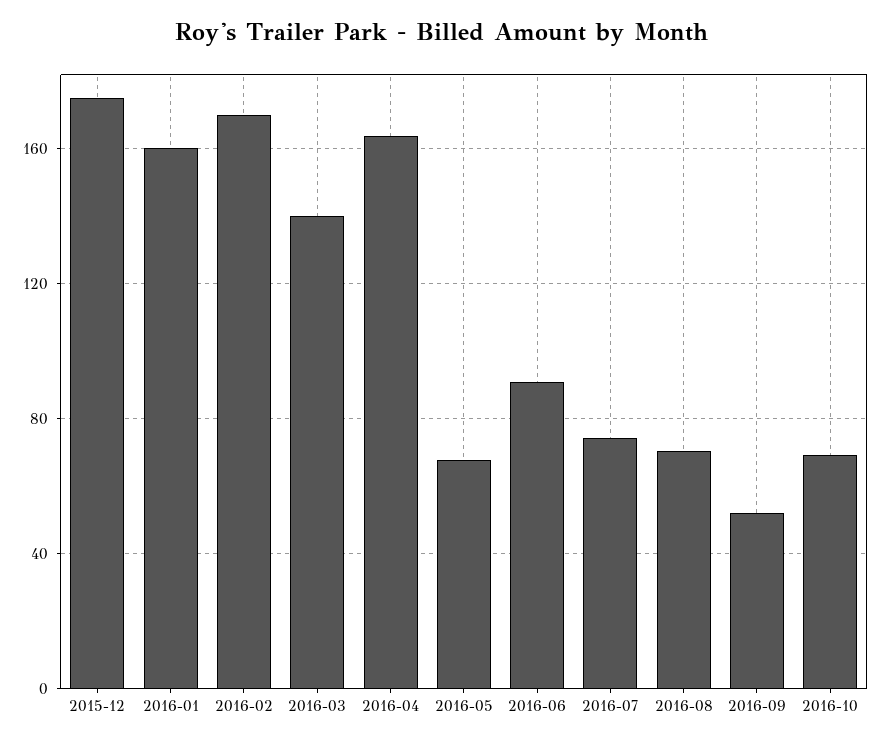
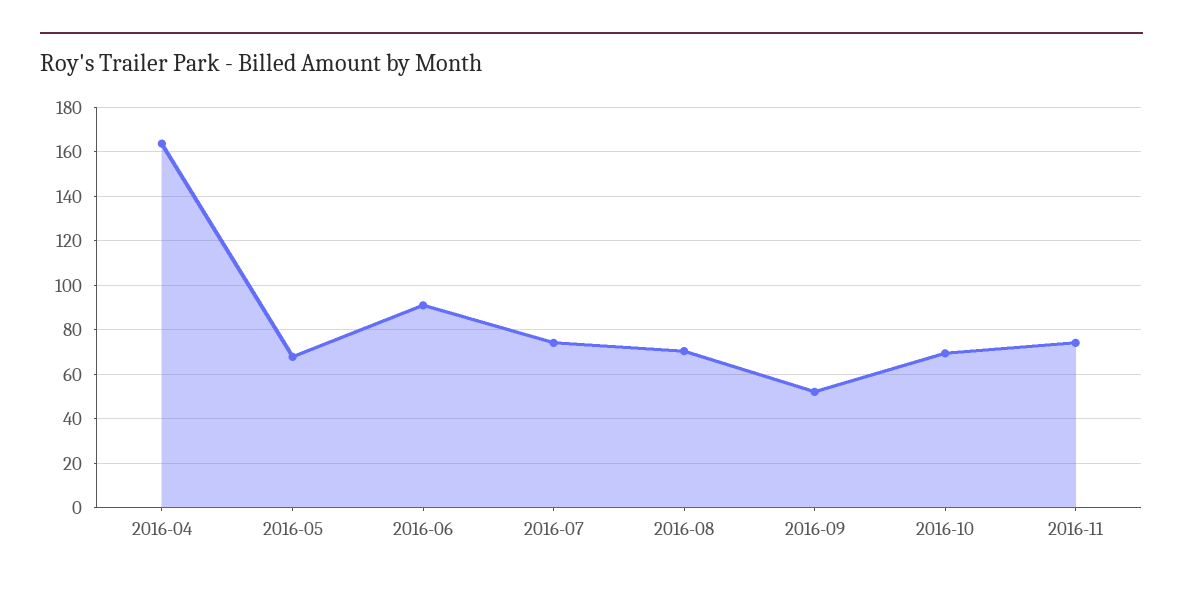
2015-12: 175 -> none
2016-01: 160 -> none
2016-02: 170 -> none
2016-03: 140 -> none
2016-11: none -> 75

